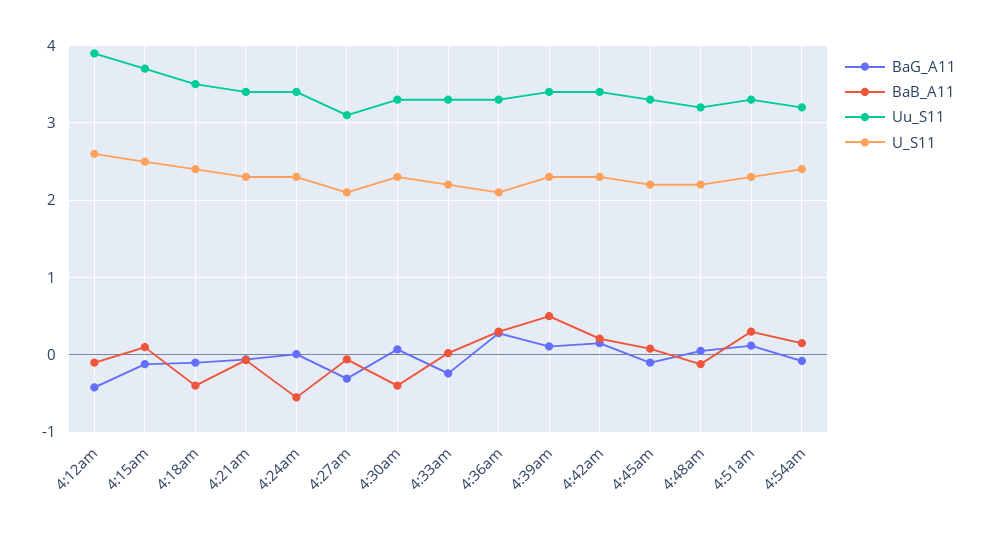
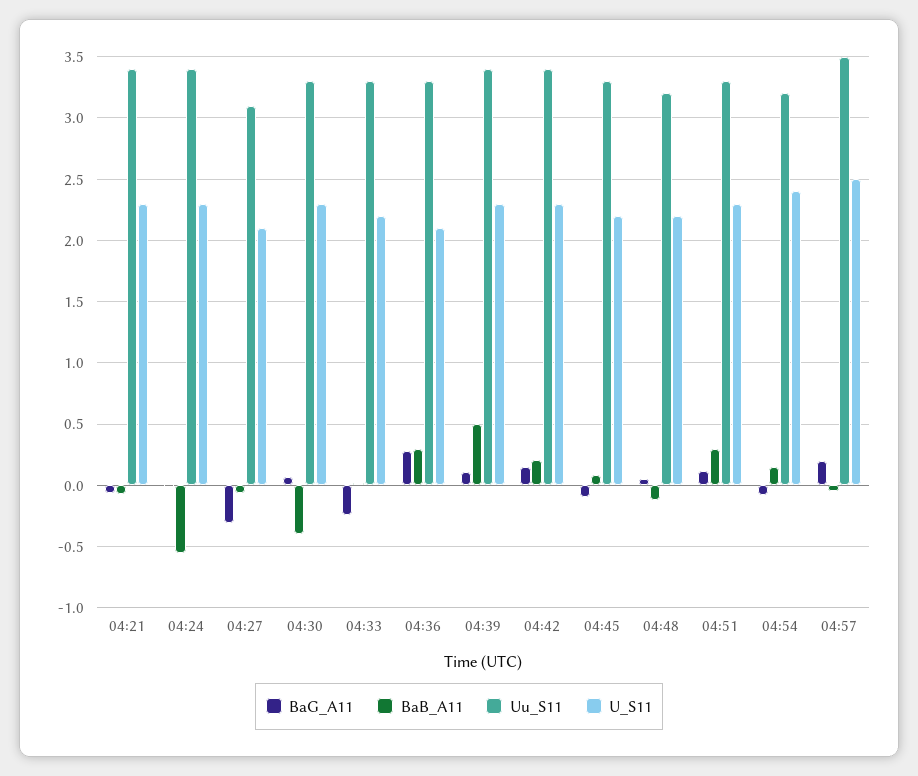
BaG_A11, 4:12am: -0.4 -> none
BaB_A11, 4:12am: -0.1 -> none
Uu_S11, 4:12am: 3.9 -> none
U_S11, 4:12am: 2.6 -> none
BaG_A11, 4:15am: -0.1 -> none
BaB_A11, 4:15am: 0.1 -> none
Uu_S11, 4:15am: 3.7 -> none
U_S11, 4:15am: 2.5 -> none
BaG_A11, 4:18am: -0.1 -> none
BaB_A11, 4:18am: -0.4 -> none
Uu_S11, 4:18am: 3.5 -> none
U_S11, 4:18am: 2.4 -> none
BaG_A11, 04:57: none -> 0.2
BaB_A11, 04:57: none -> -0.05
Uu_S11, 04:57: none -> 3.5
U_S11, 04:57: none -> 2.5

